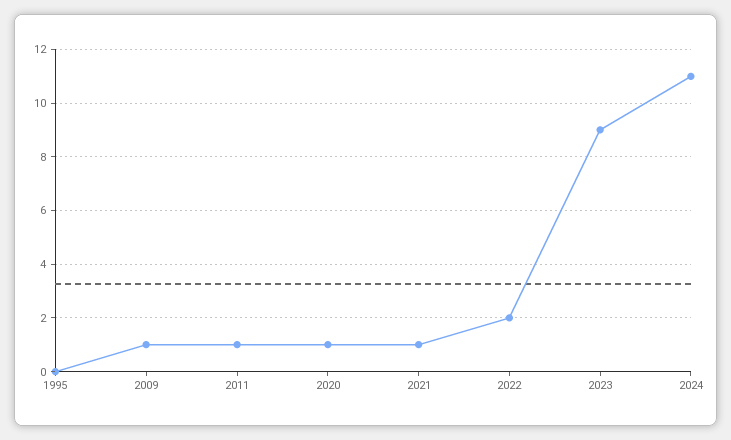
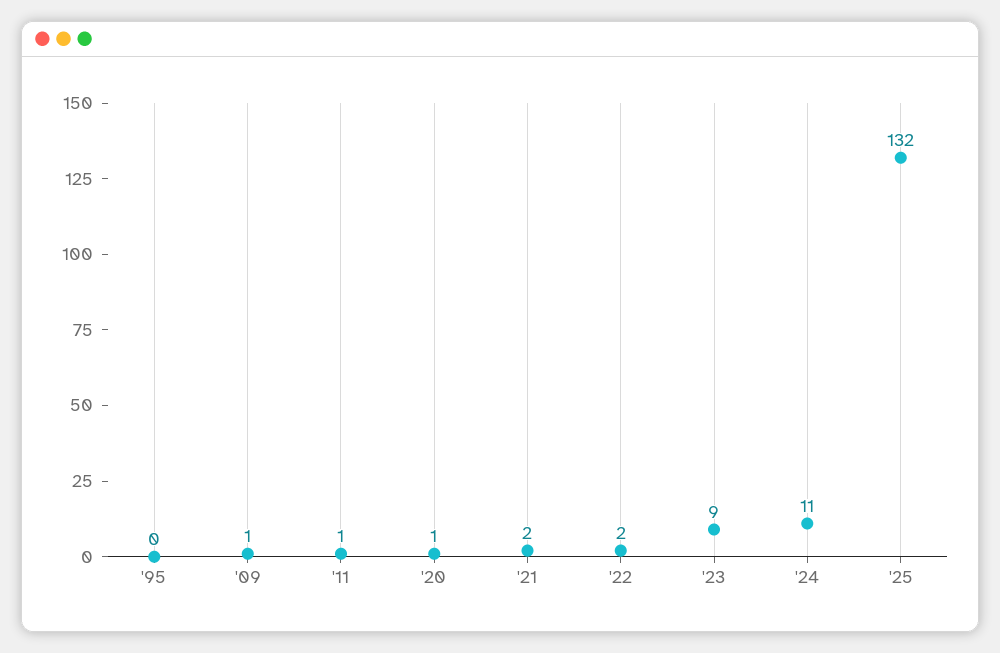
2021: 1 -> 2
'25: none -> 132

